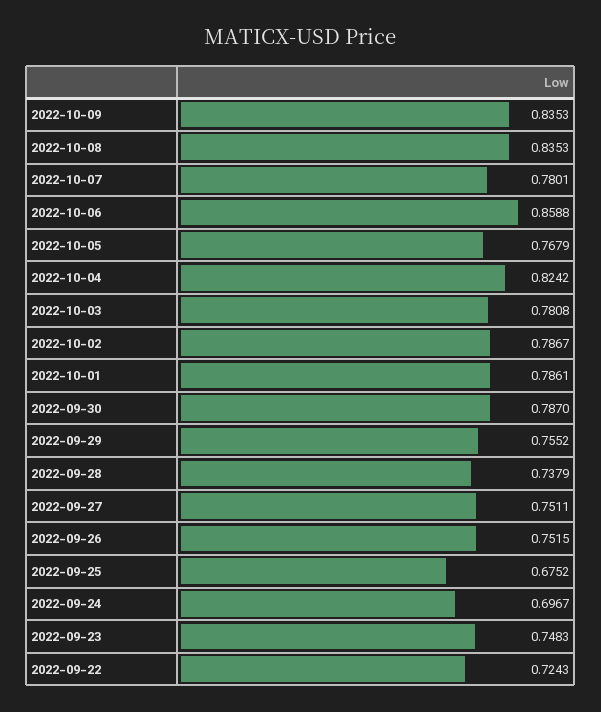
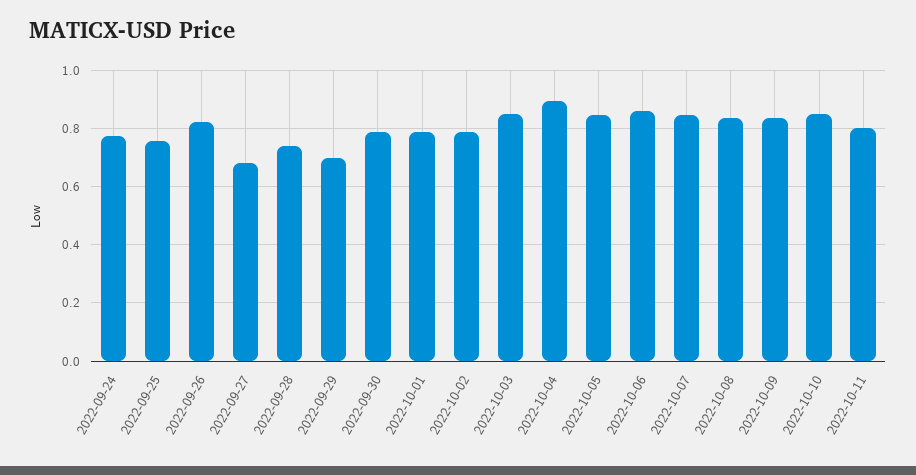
2022-10-07: 0.7801 -> 0.85
2022-10-05: 0.7679 -> 0.85
2022-10-04: 0.8242 -> 0.9
2022-10-03: 0.7808 -> 0.85
2022-09-29: 0.7552 -> 0.7
2022-09-27: 0.7511 -> 0.675
2022-09-26: 0.7515 -> 0.825
2022-09-25: 0.6752 -> 0.75
2022-09-24: 0.6967 -> 0.775
2022-09-23: 0.7483 -> none
2022-09-22: 0.7243 -> none
2022-10-10: none -> 0.85
2022-10-11: none -> 0.8

